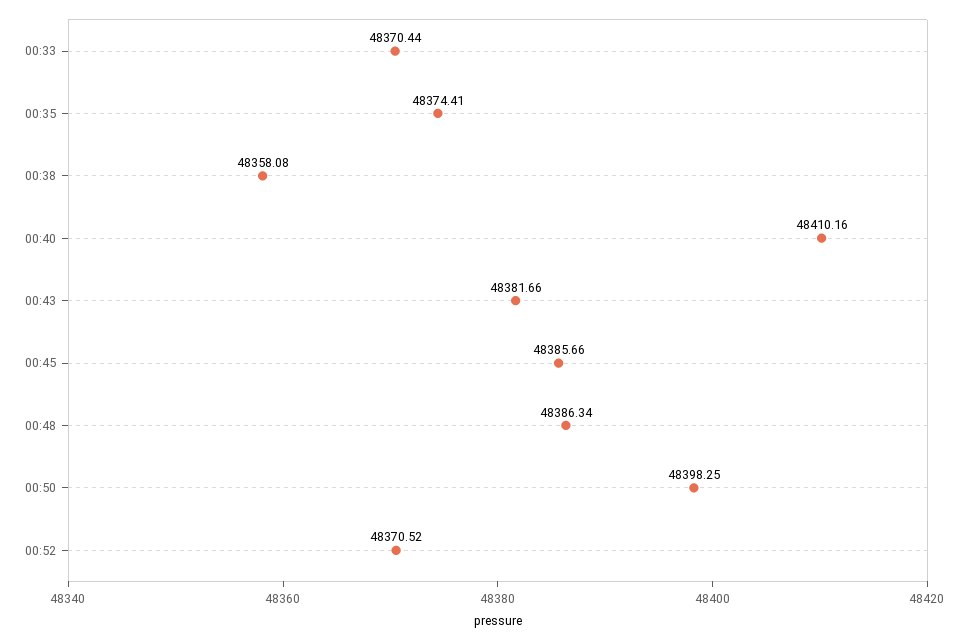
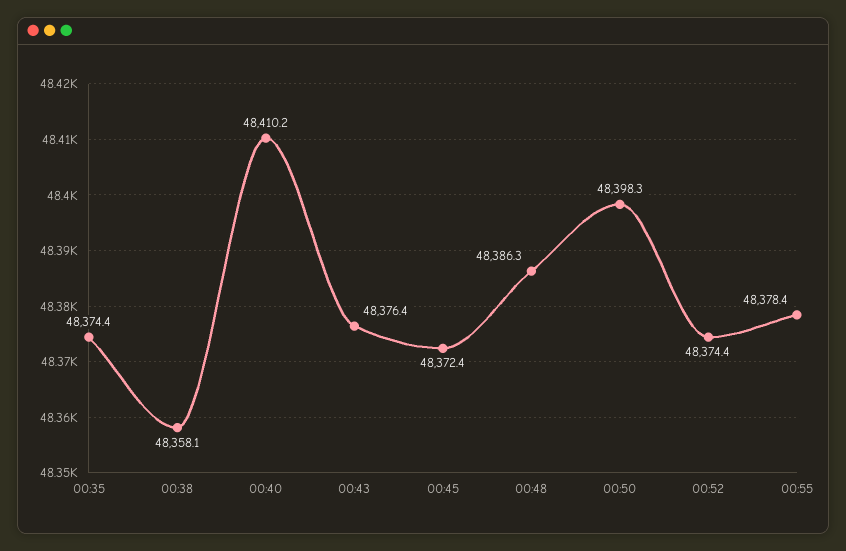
00:33: 48370.44 -> none
00:43: 48381.66 -> 48376.4
00:45: 48385.66 -> 48372.4
00:52: 48370.52 -> 48374.4
00:55: none -> 48378.4

